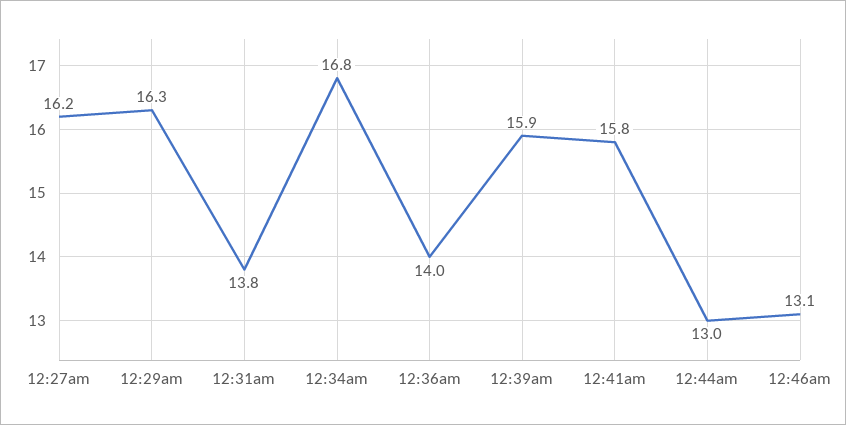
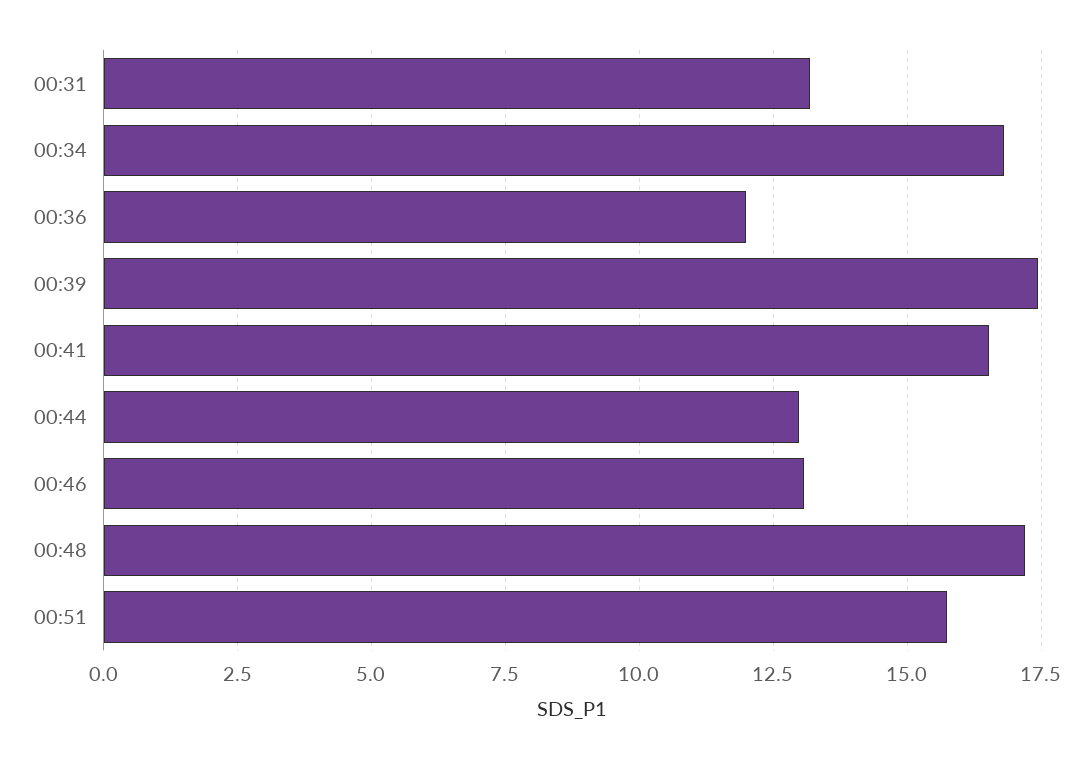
12:27am: 16.2 -> none
12:29am: 16.3 -> none
12:31am: 13.8 -> 13.25
12:36am: 14 -> 12
12:39am: 15.9 -> 17.5
12:41am: 15.8 -> 16.5
00:48: none -> 17.25
00:51: none -> 15.75

